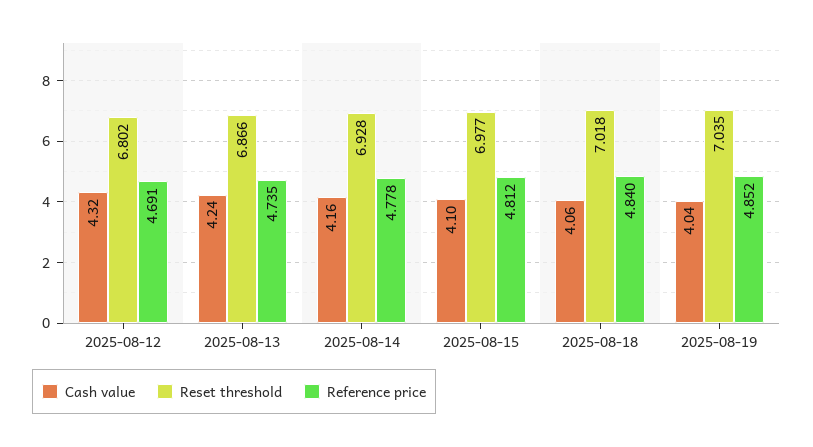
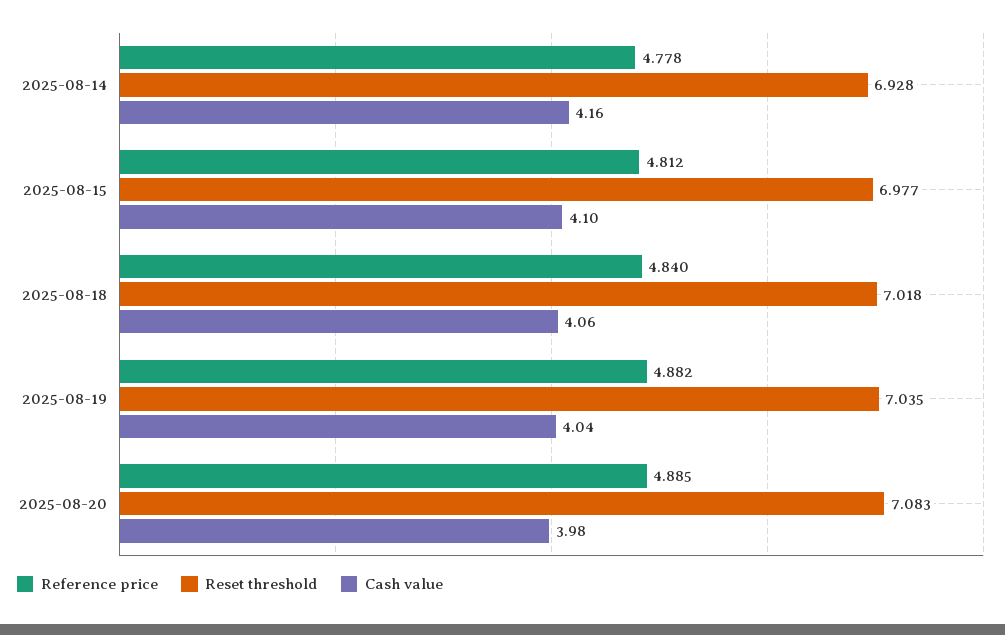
Cash value, 2025-08-12: 4.32 -> none
Reset threshold, 2025-08-12: 6.802 -> none
Reference price, 2025-08-12: 4.691 -> none
Cash value, 2025-08-13: 4.24 -> none
Reset threshold, 2025-08-13: 6.866 -> none
Reference price, 2025-08-13: 4.735 -> none
Reference price, 2025-08-19: 4.852 -> 4.882
Reference price, 2025-08-20: none -> 4.885
Reset threshold, 2025-08-20: none -> 7.083
Cash value, 2025-08-20: none -> 3.98

